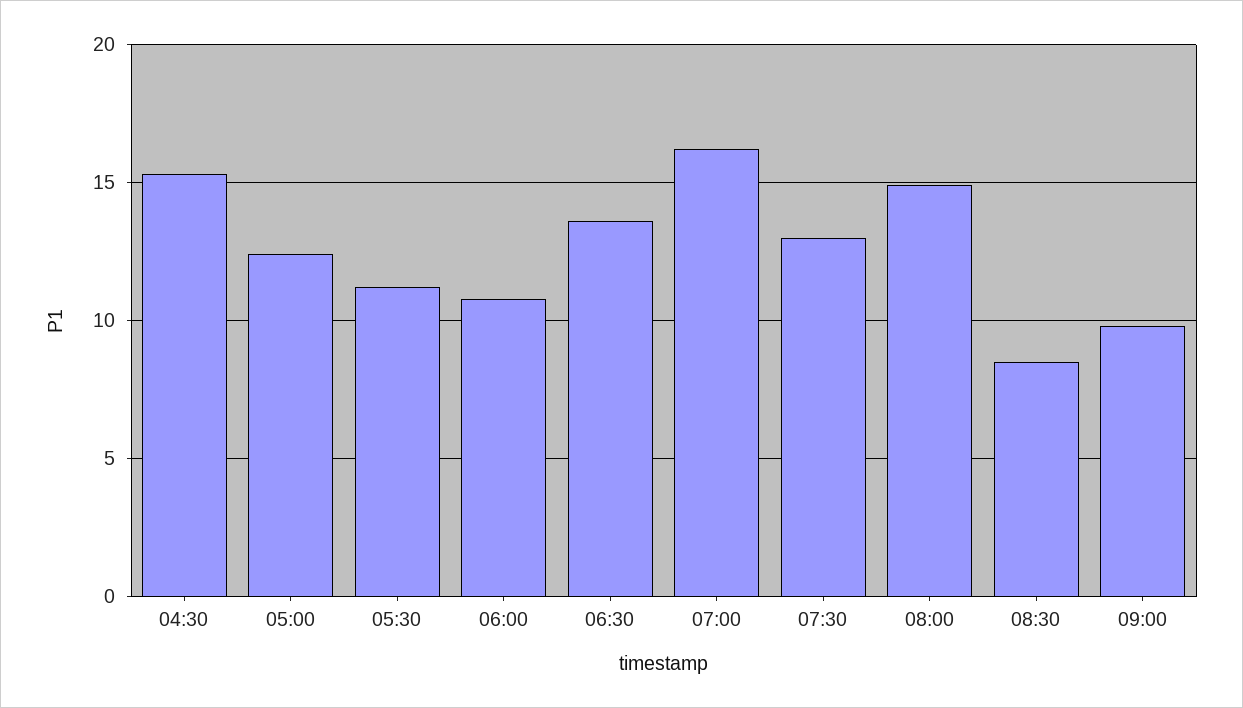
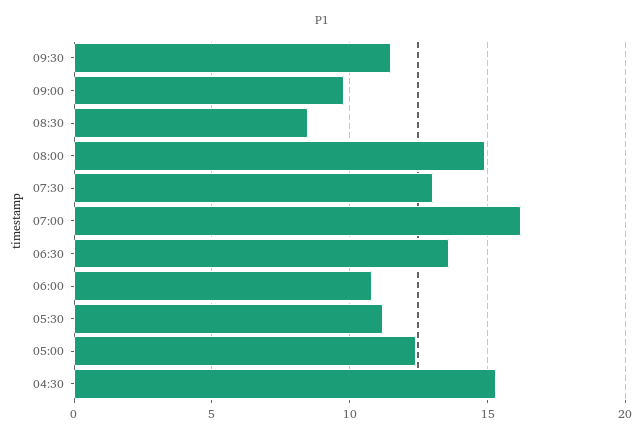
09:30: none -> 11.5

